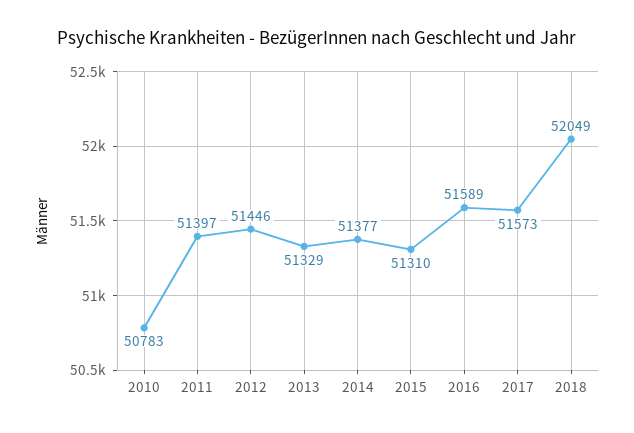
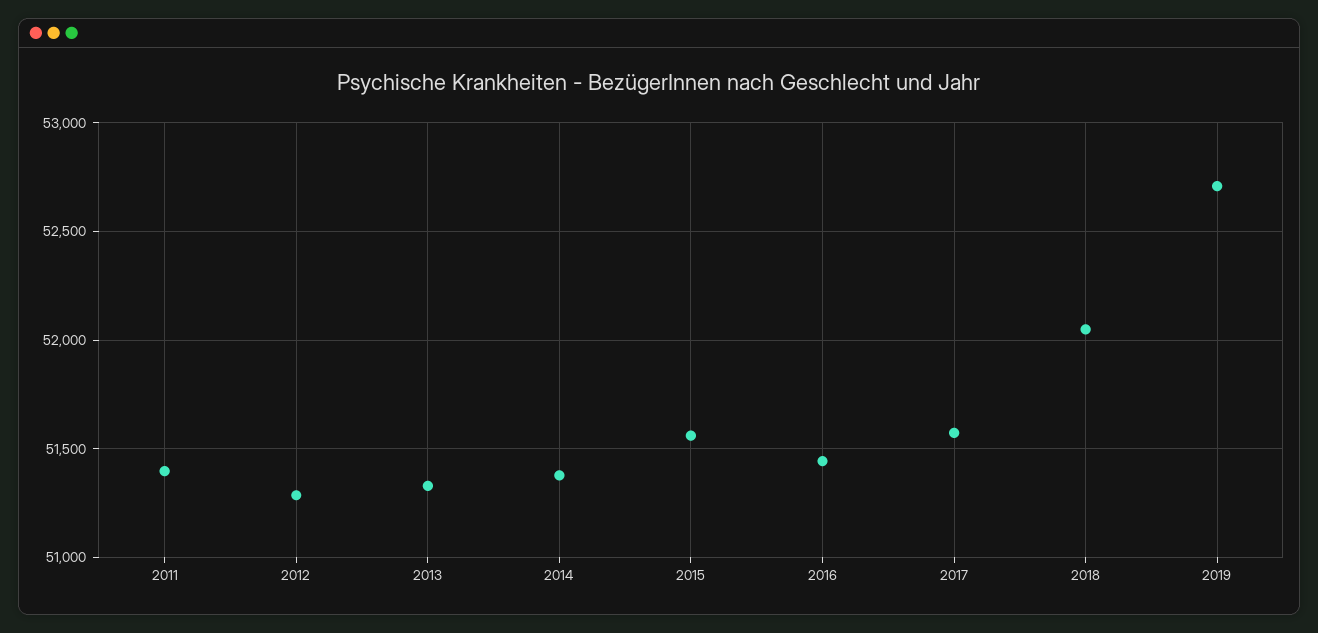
2010: 50783 -> none
2012: 51446 -> 51300
2015: 51310 -> 51550
2016: 51589 -> 51450
2019: none -> 52700

